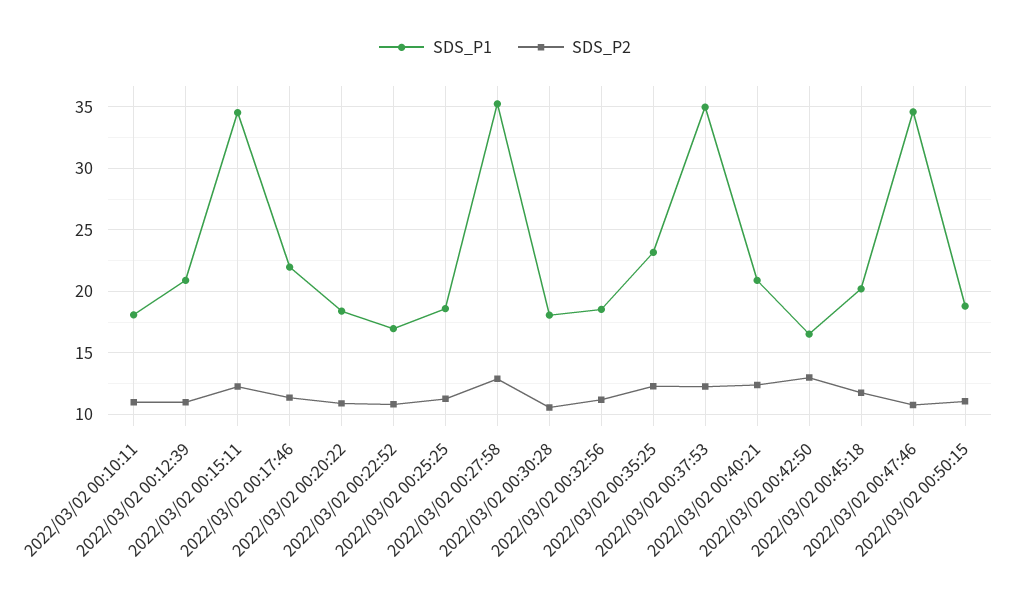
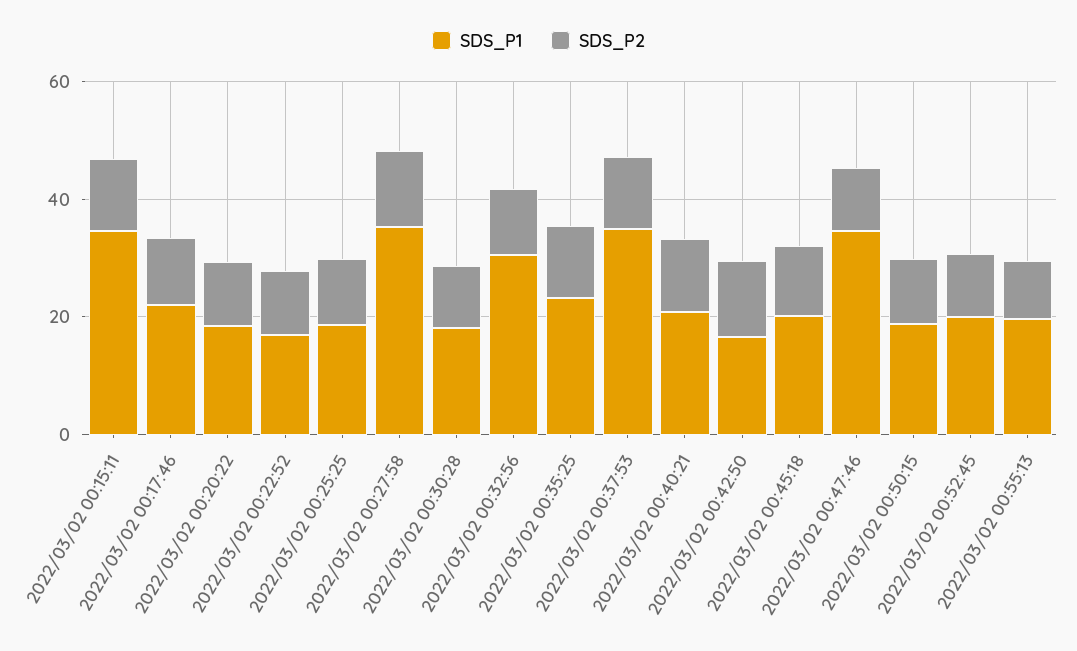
SDS_P1, 2022/03/02 00:10:11: 18 -> none
SDS_P2, 2022/03/02 00:10:11: 11 -> none
SDS_P1, 2022/03/02 00:12:39: 21 -> none
SDS_P2, 2022/03/02 00:12:39: 11 -> none
SDS_P1, 2022/03/02 00:32:56: 18.5 -> 30
SDS_P1, 2022/03/02 00:52:45: none -> 20
SDS_P2, 2022/03/02 00:52:45: none -> 10
SDS_P1, 2022/03/02 00:55:13: none -> 20
SDS_P2, 2022/03/02 00:55:13: none -> 10

